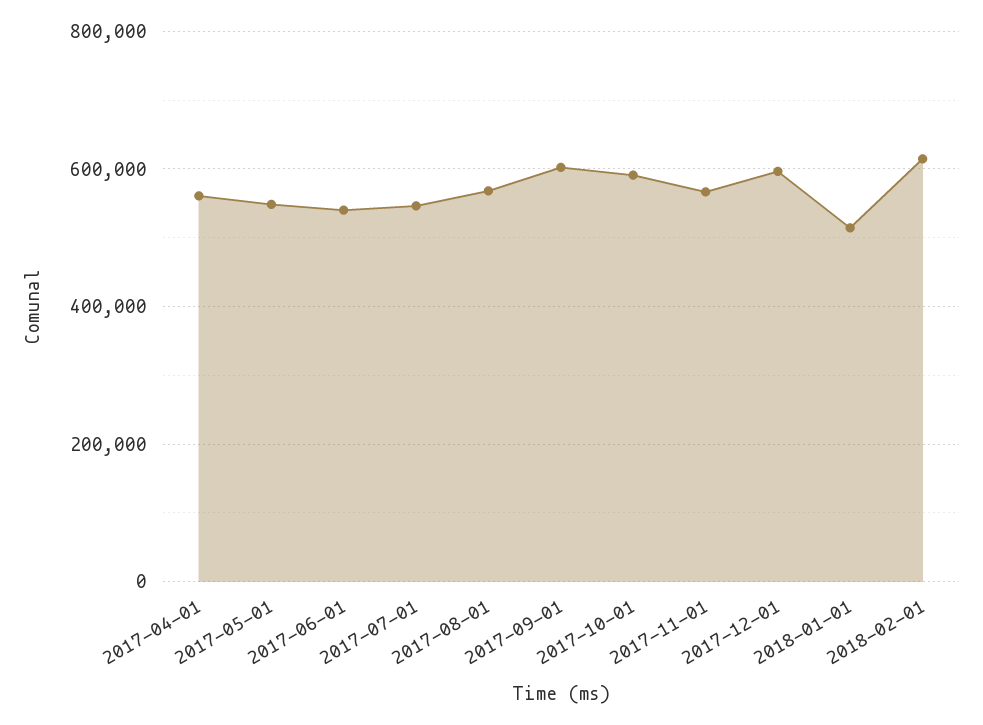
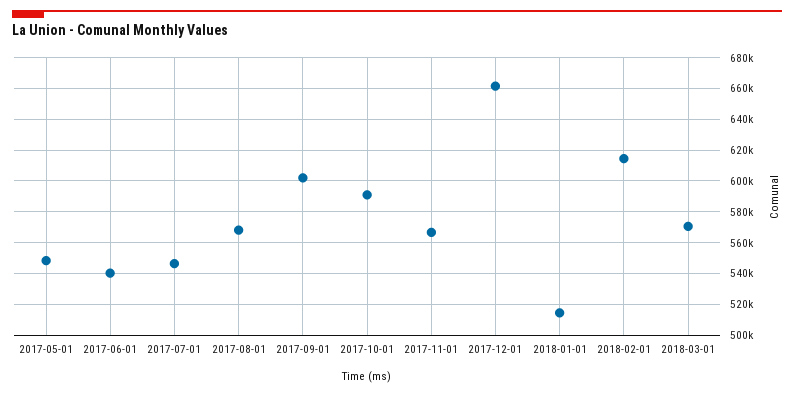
2017-04-01: 560000 -> none
2017-12-01: 600000 -> 660000
2018-03-01: none -> 570000

